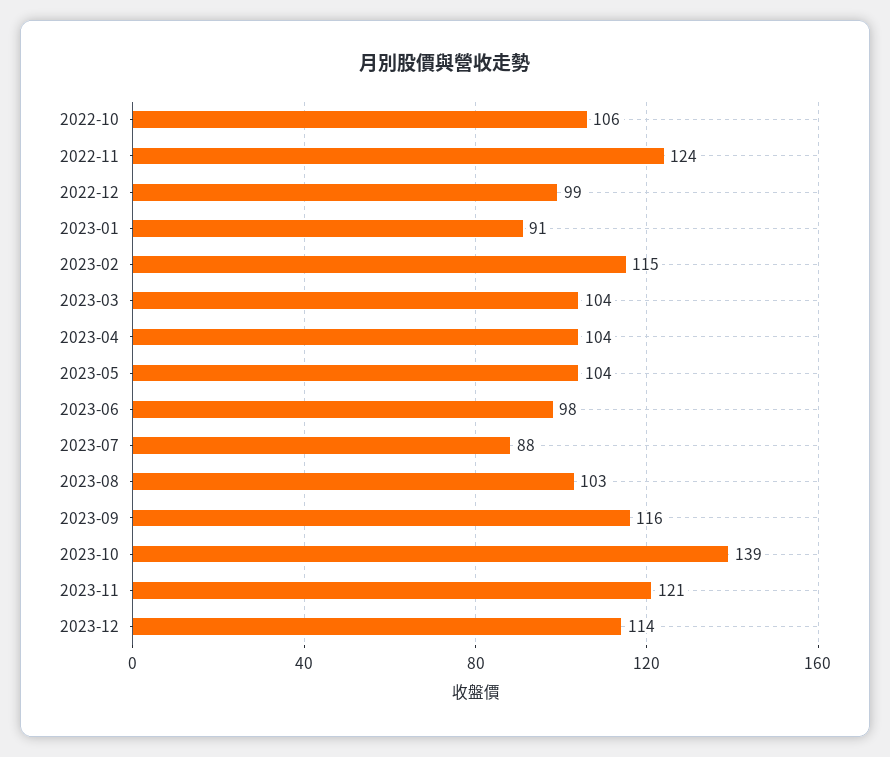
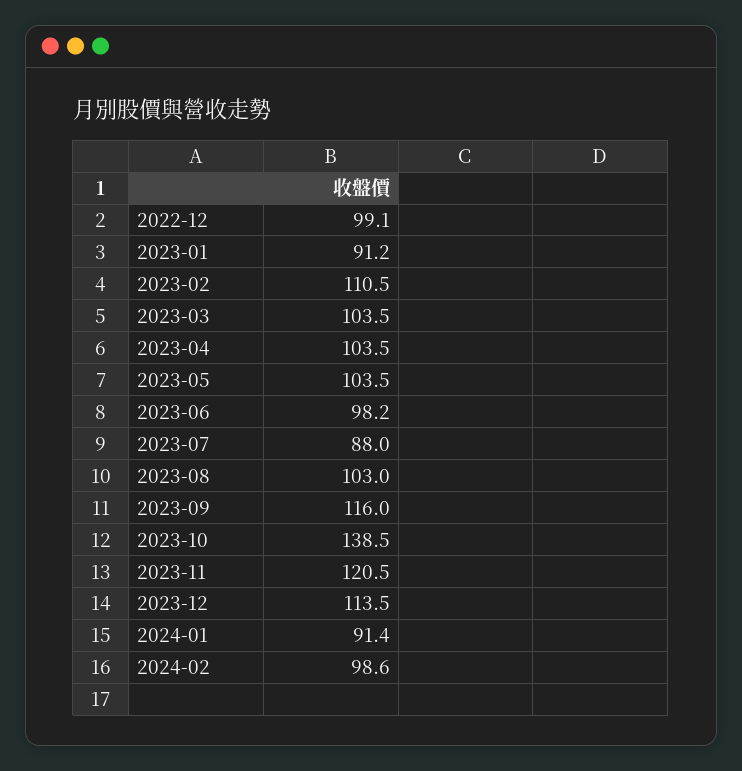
2022-10: 106 -> none
2022-11: 124 -> none
2023-02: 115 -> 110.5
2024-01: none -> 91.4
2024-02: none -> 98.6

